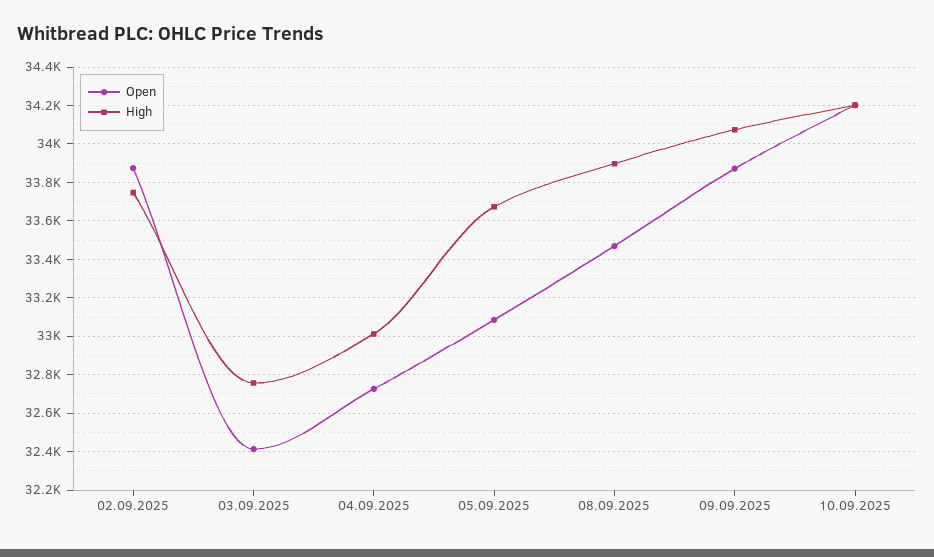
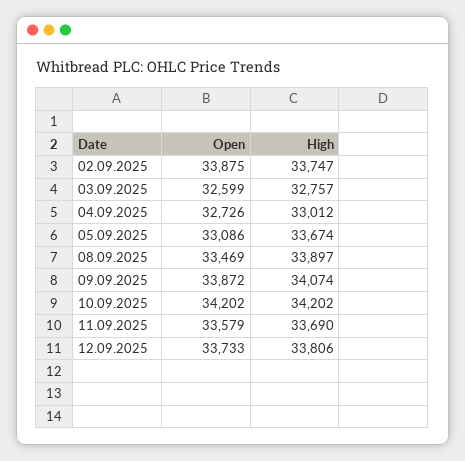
Open, 03.09.2025: 32400 -> 32599
Open, 11.09.2025: none -> 33579
High, 11.09.2025: none -> 33690
Open, 12.09.2025: none -> 33733
High, 12.09.2025: none -> 33806

